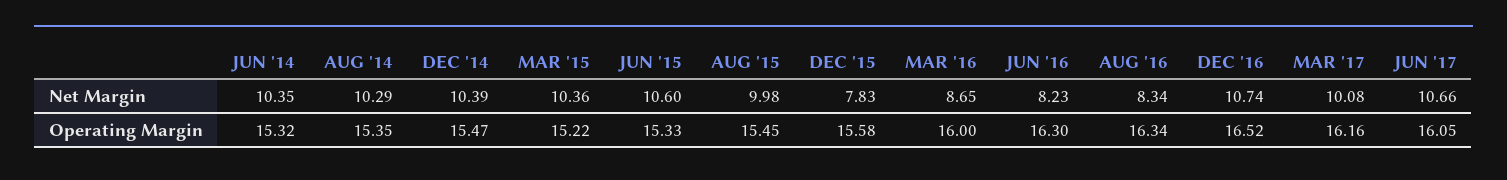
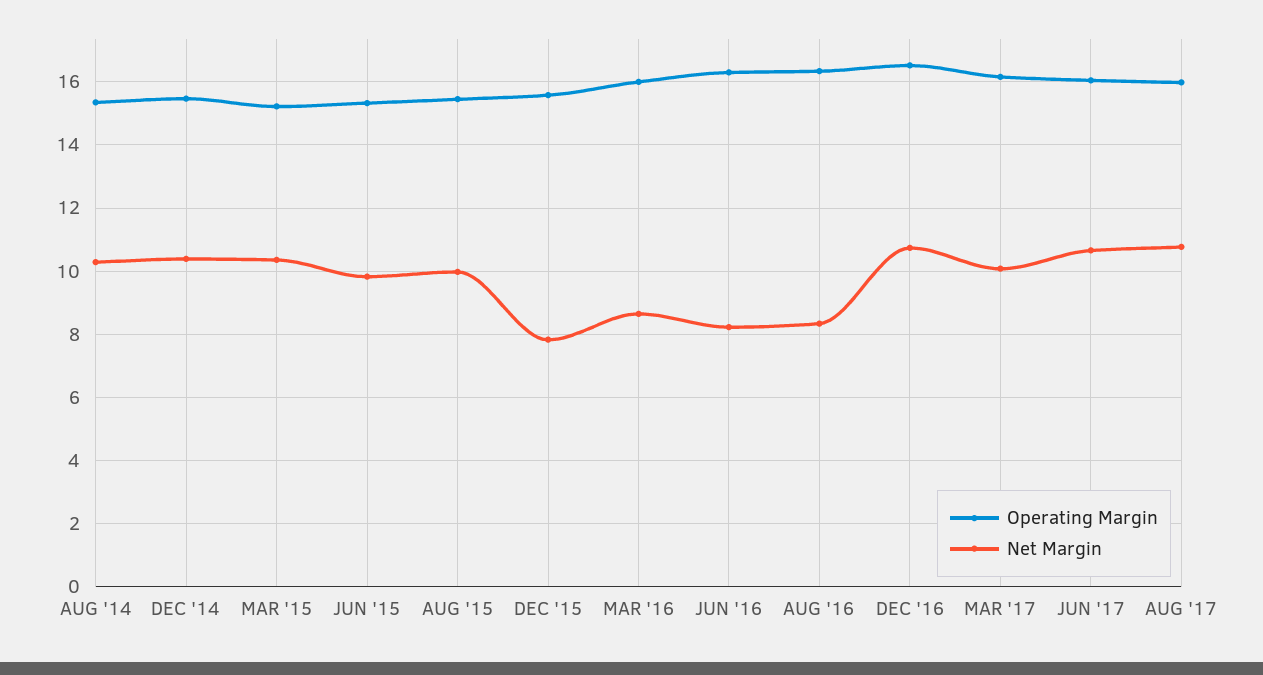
Net Margin, JUN '14: 10.35 -> none
Net Margin, JUN '15: 10.6 -> 9.8
Operating Margin, JUN '14: 15.32 -> none
Operating Margin, AUG '17: none -> 16
Net Margin, AUG '17: none -> 10.8

